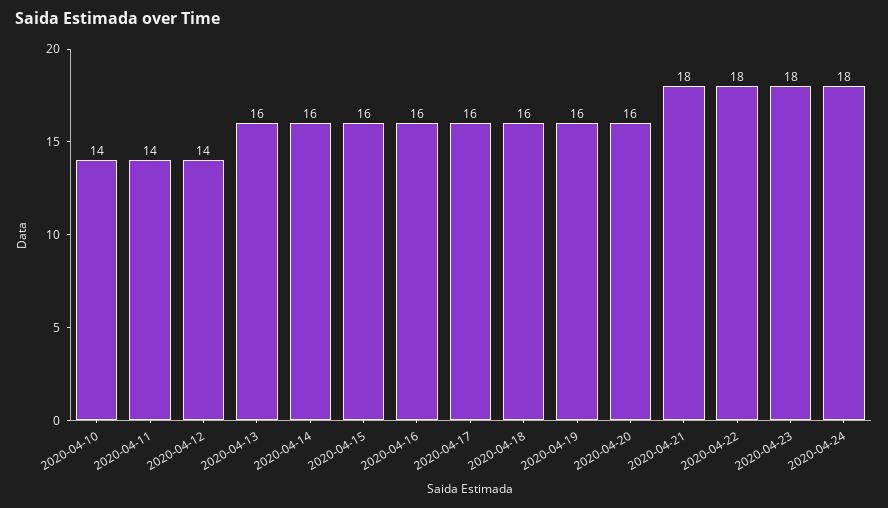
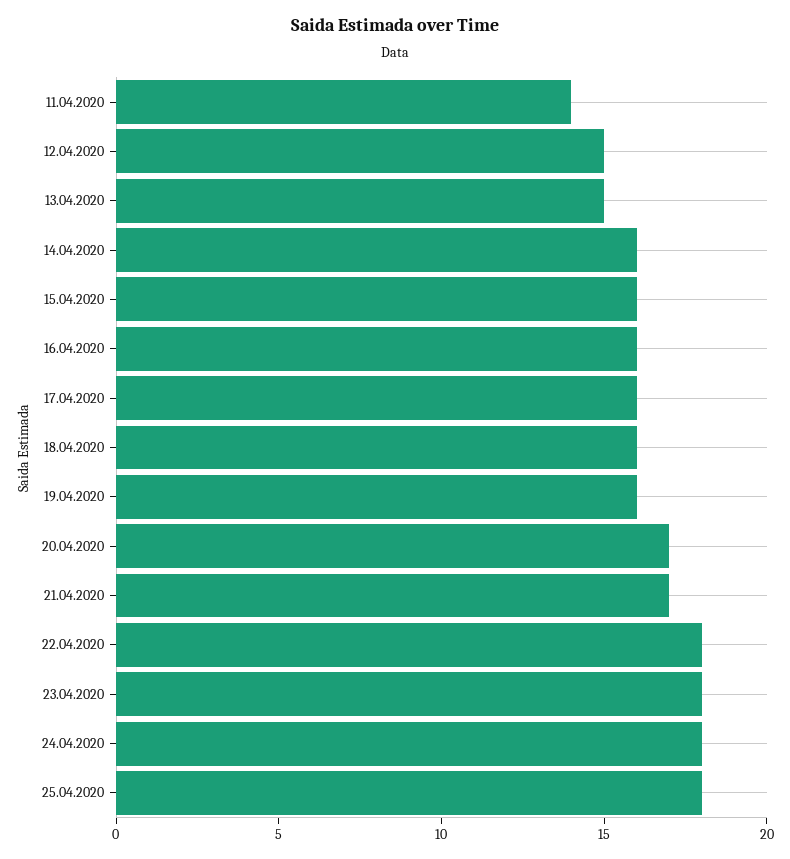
2020-04-10: 14 -> none
2020-04-12: 14 -> 15
2020-04-13: 16 -> 15
2020-04-20: 16 -> 17
2020-04-21: 18 -> 17
25.04.2020: none -> 18

